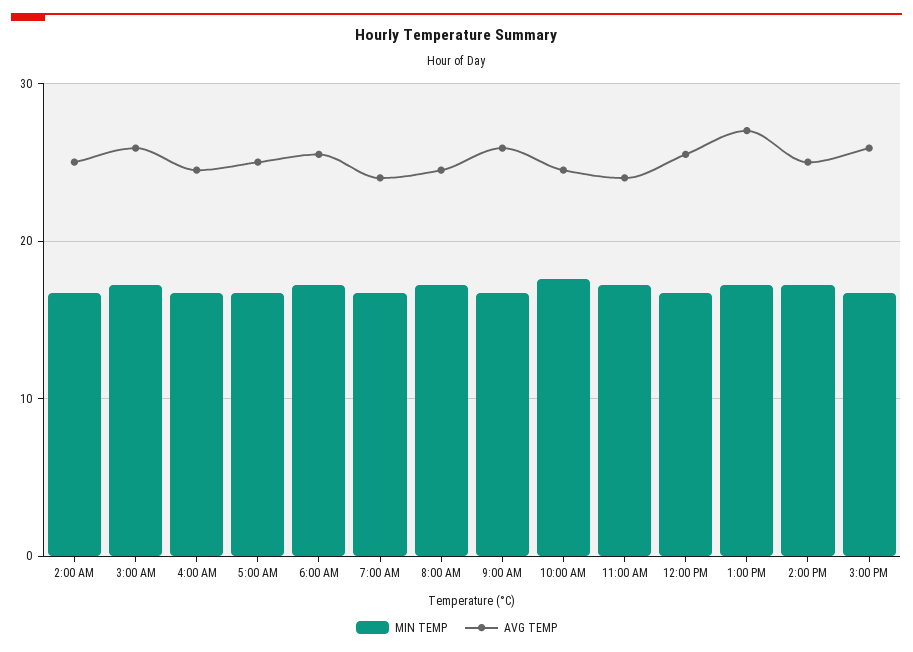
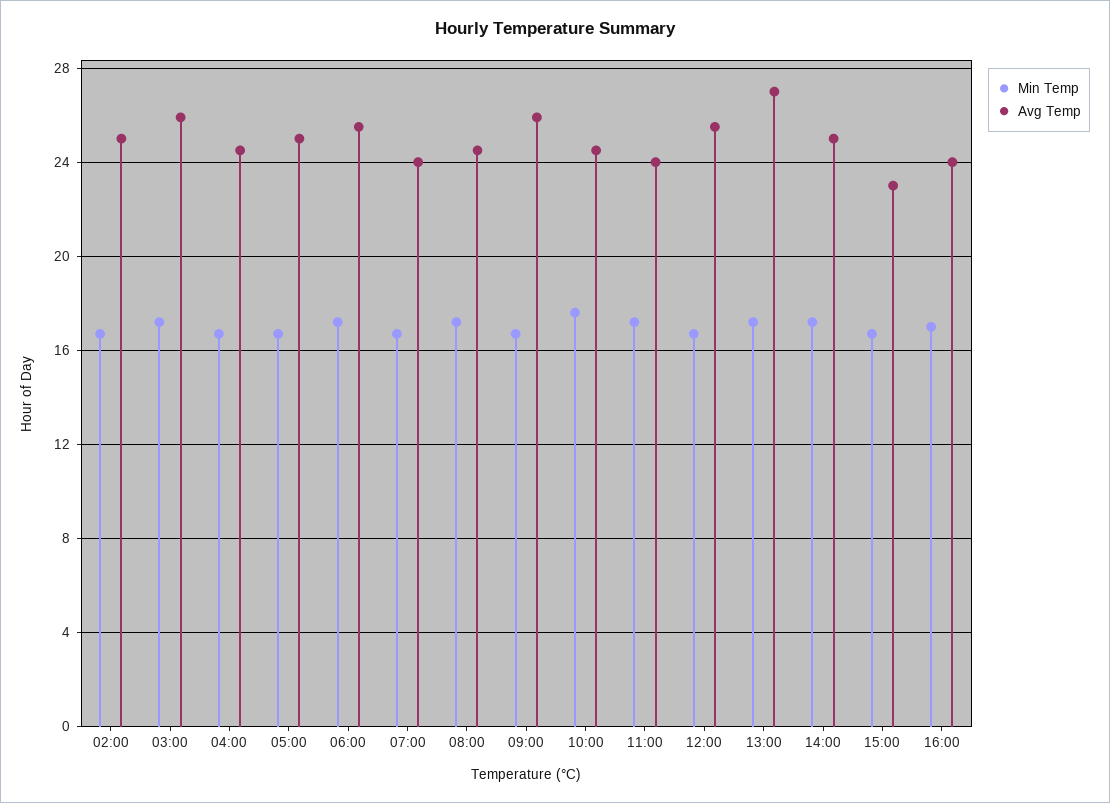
AVG TEMP, 3:00 PM: 26 -> 23
MIN TEMP, 16:00: none -> 17
AVG TEMP, 16:00: none -> 24

